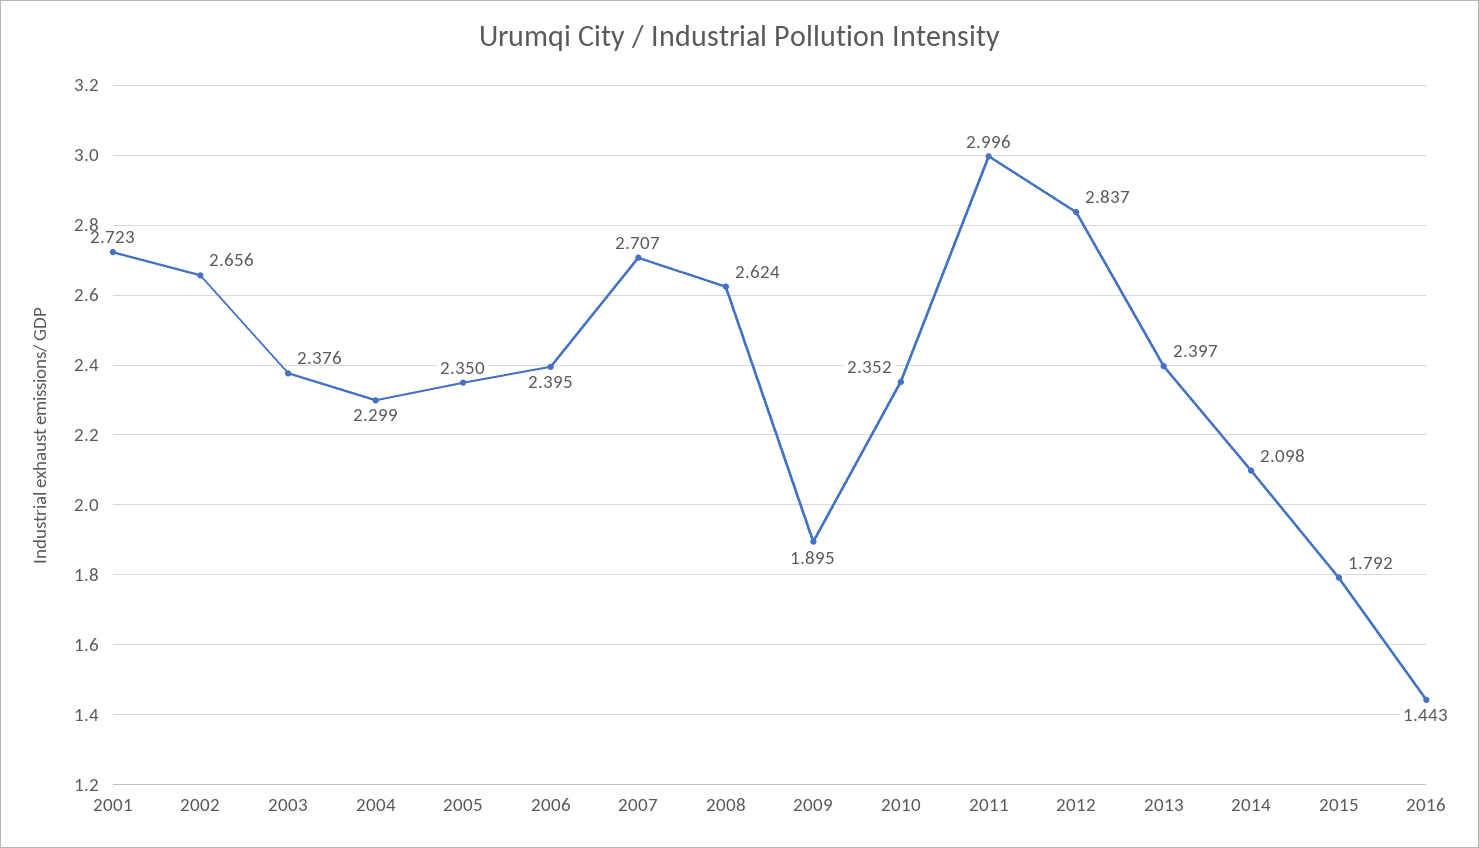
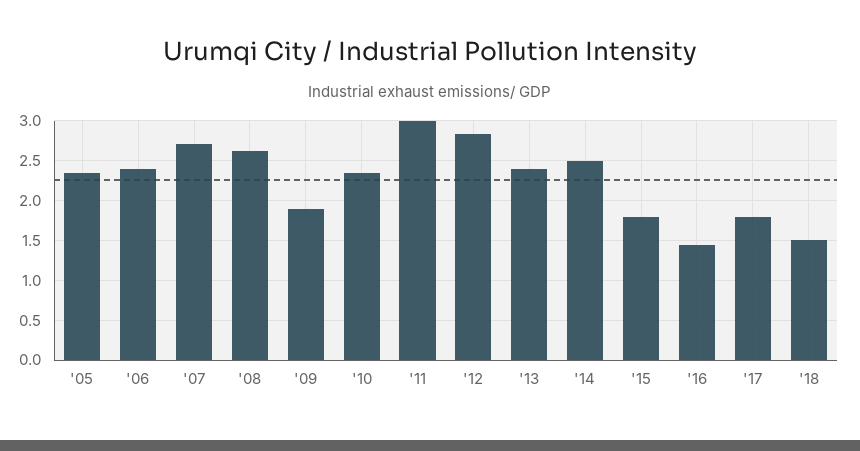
2001: 2.723 -> none
2002: 2.656 -> none
2003: 2.376 -> none
2004: 2.299 -> none
2014: 2.098 -> 2.5
'17: none -> 1.8
'18: none -> 1.5

